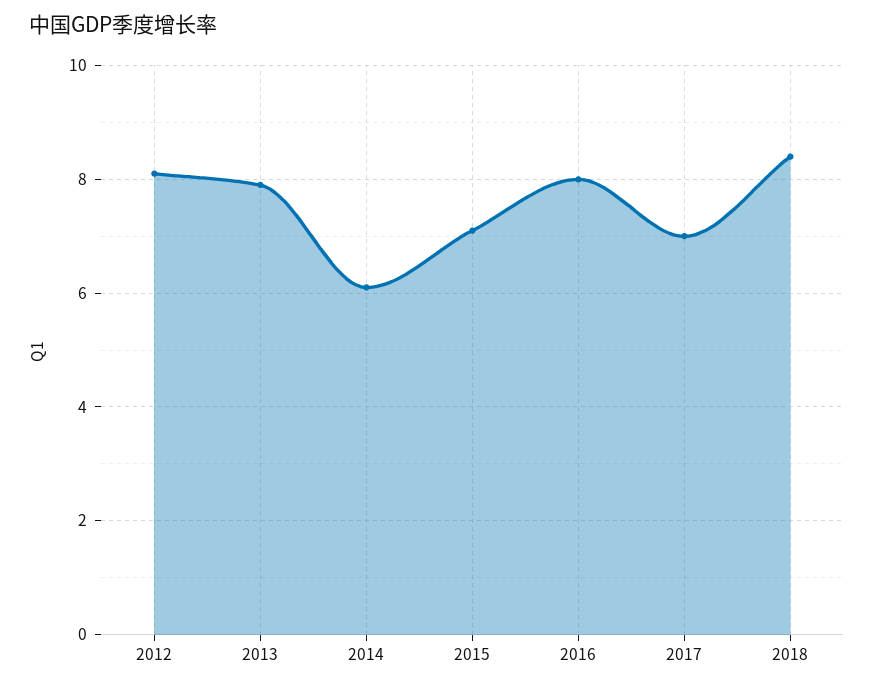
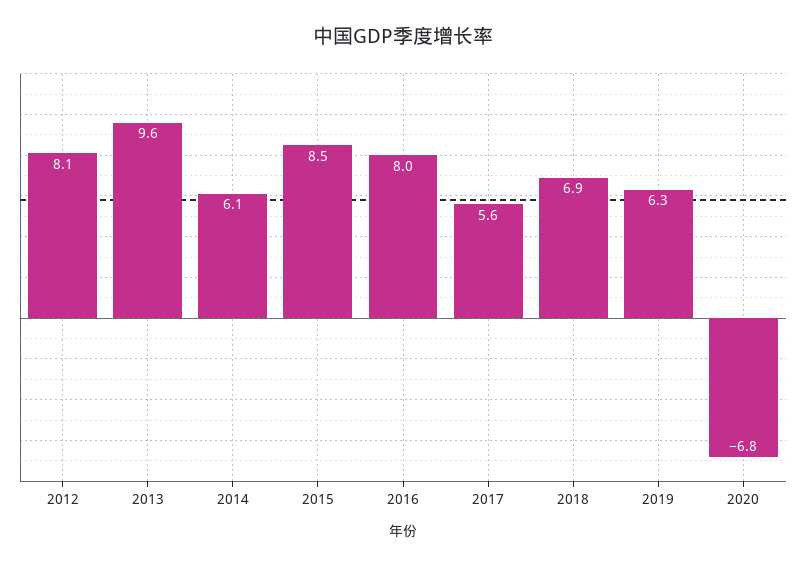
2013: 8 -> 9.6
2015: 7 -> 8.5
2017: 7 -> 5.6
2018: 8.5 -> 6.9
2019: none -> 6.3
2020: none -> -6.8

